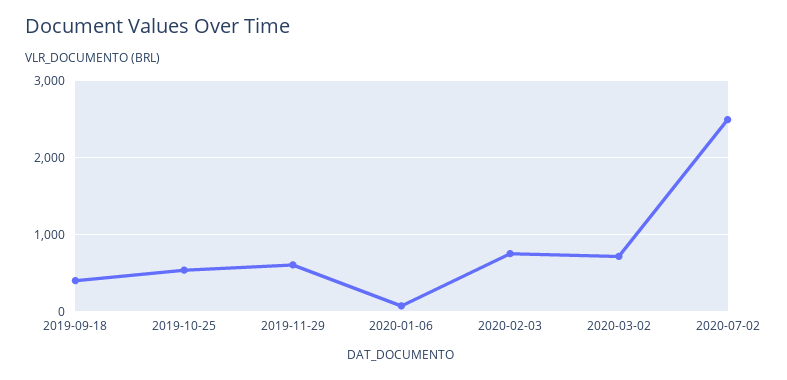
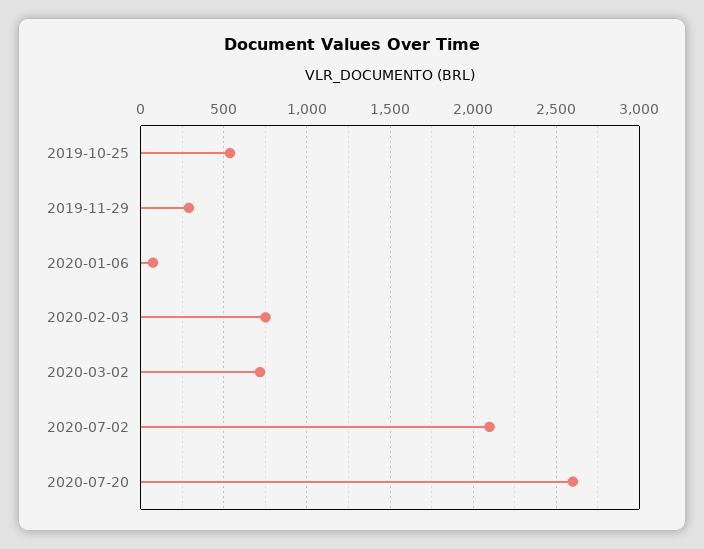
2019-09-18: 400 -> none
2019-11-29: 600 -> 300
2020-07-02: 2500 -> 2100
2020-07-20: none -> 2600

